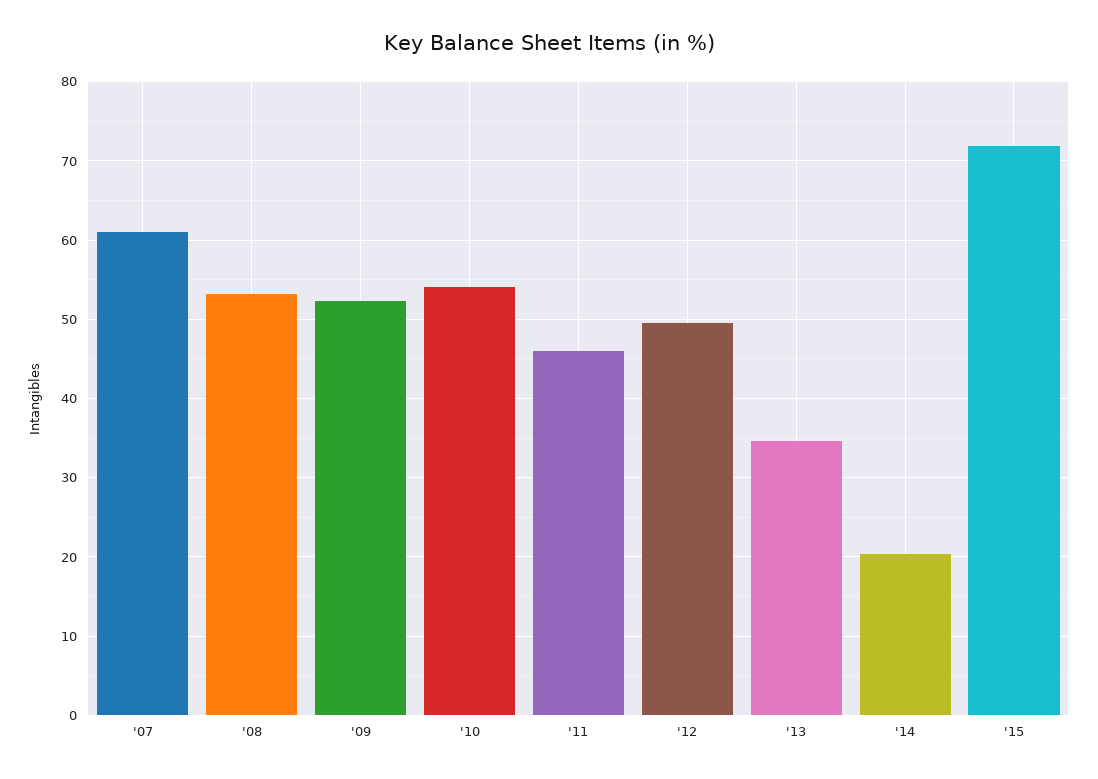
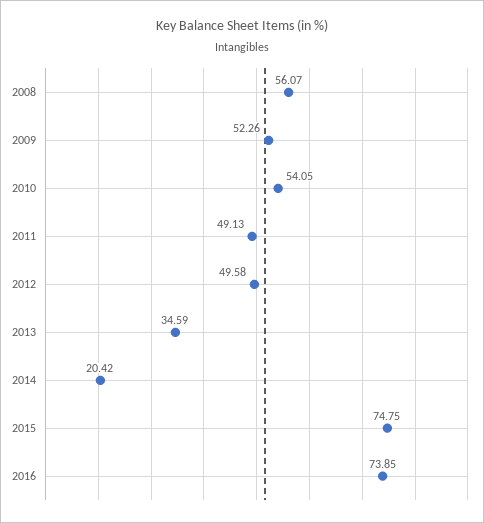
'07: 61 -> none
'08: 53 -> 56.07
'11: 46 -> 49.13
'15: 72 -> 74.75
2016: none -> 73.85

